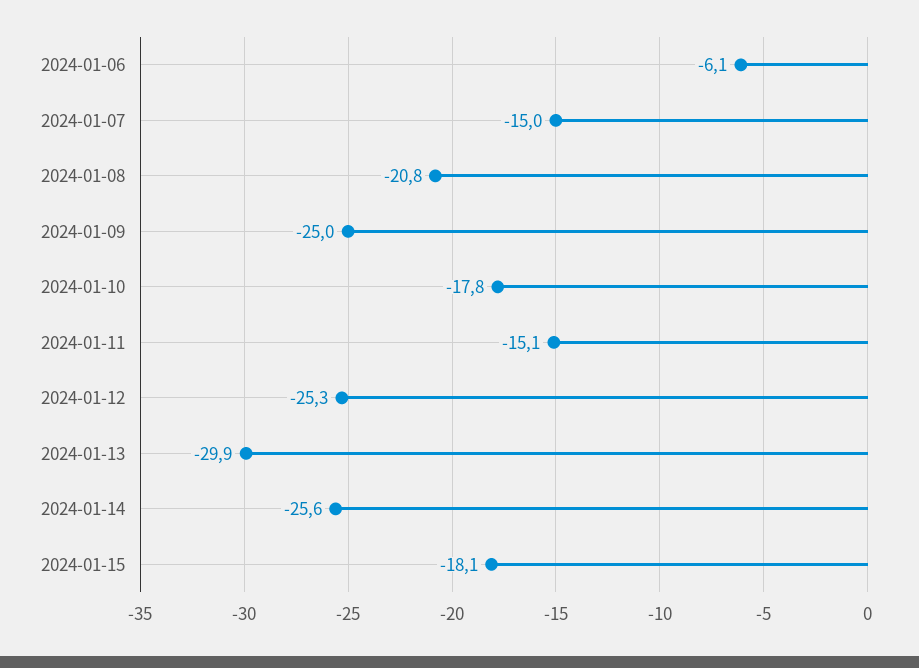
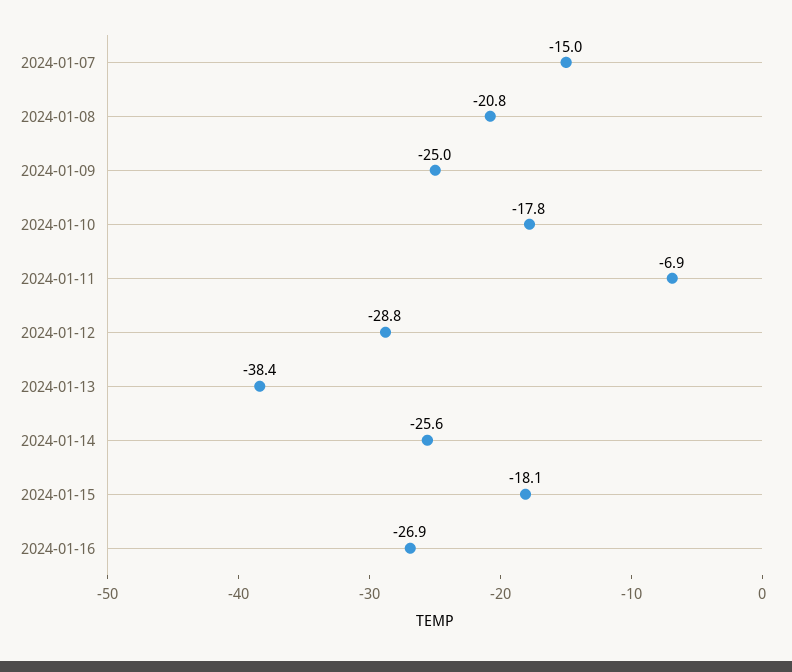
2024-01-06: -6.1 -> none
2024-01-11: -15.1 -> -6.9
2024-01-12: -25.3 -> -28.8
2024-01-13: -29.9 -> -38.4
2024-01-16: none -> -26.9

